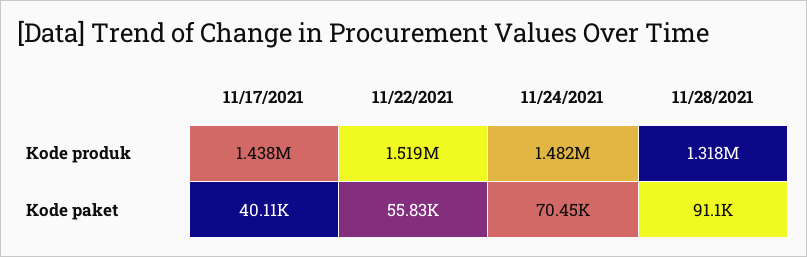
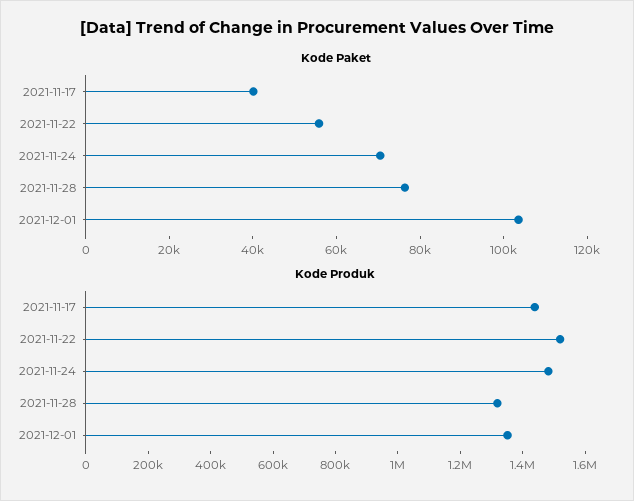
Kode paket, 11/28/2021: 91100 -> 75000
Kode paket, 2021-12-01: none -> 105000
Kode produk, 2021-12-01: none -> 1350000

